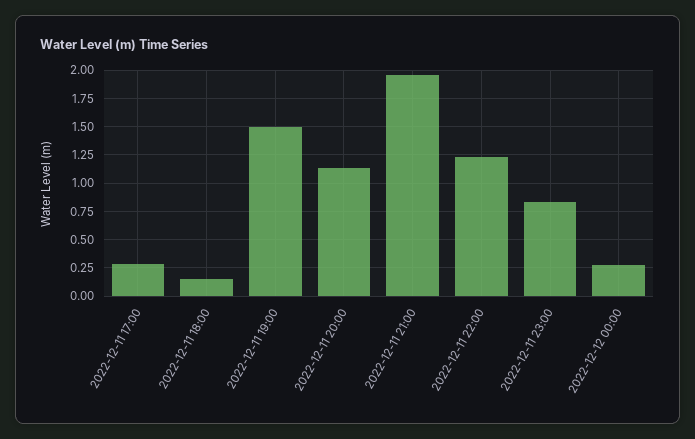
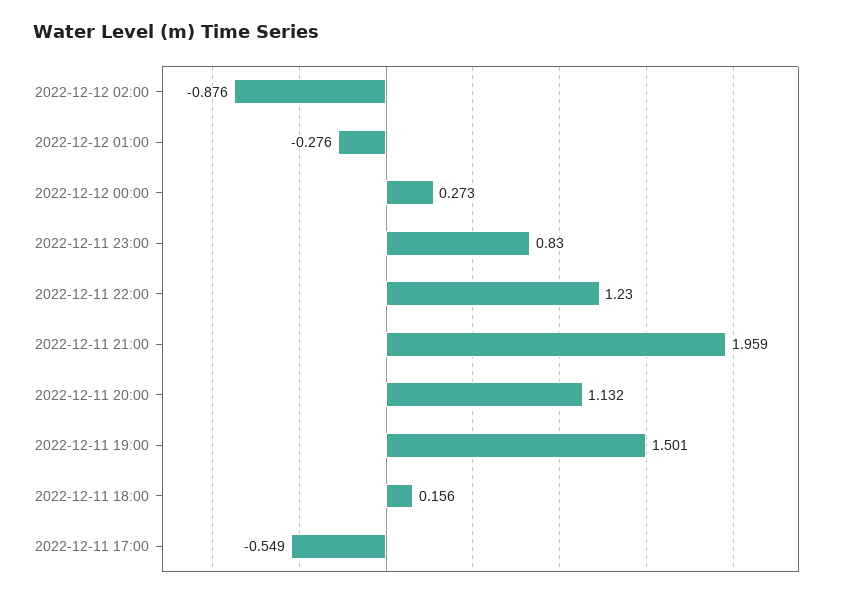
2022-12-11 17:00: 0.25 -> -0.549
2022-12-12 02:00: none -> -0.876
2022-12-12 01:00: none -> -0.276

